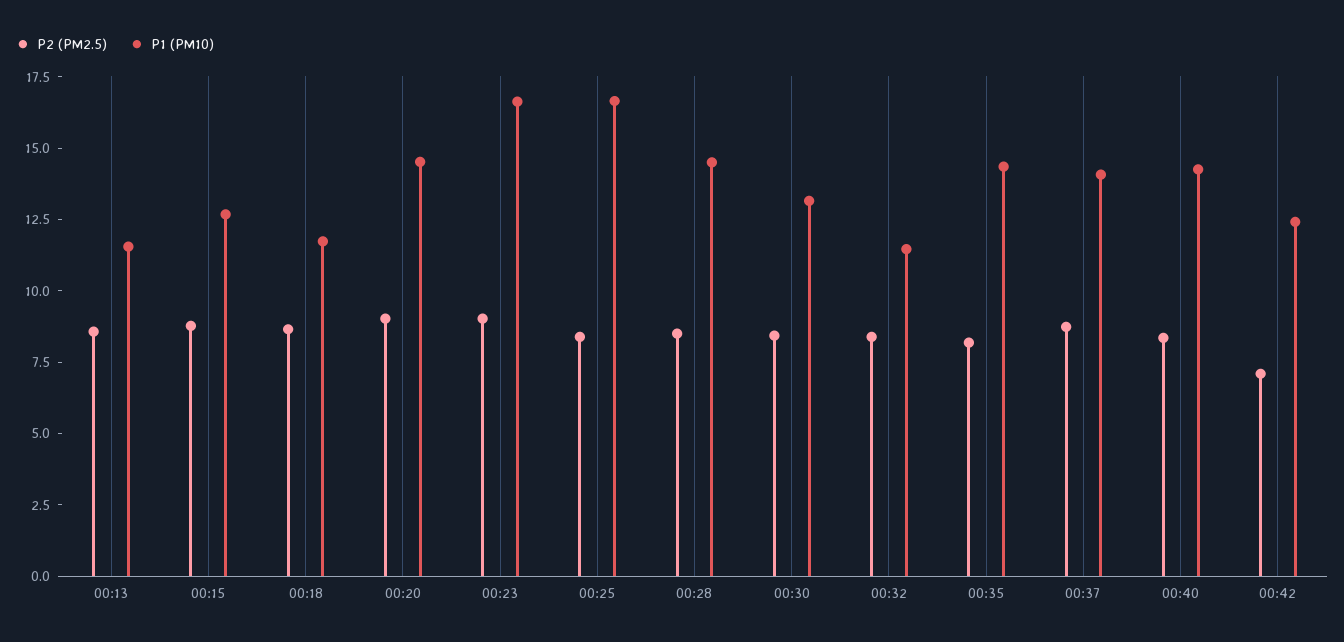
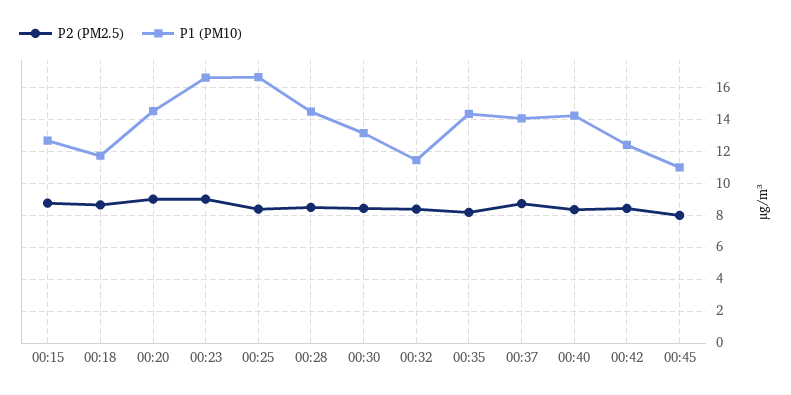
P2 (PM2.5), 00:13: 8.5 -> none
P1 (PM10), 00:13: 11.5 -> none
P2 (PM2.5), 00:42: 7 -> 8.5
P2 (PM2.5), 00:45: none -> 8
P1 (PM10), 00:45: none -> 11

